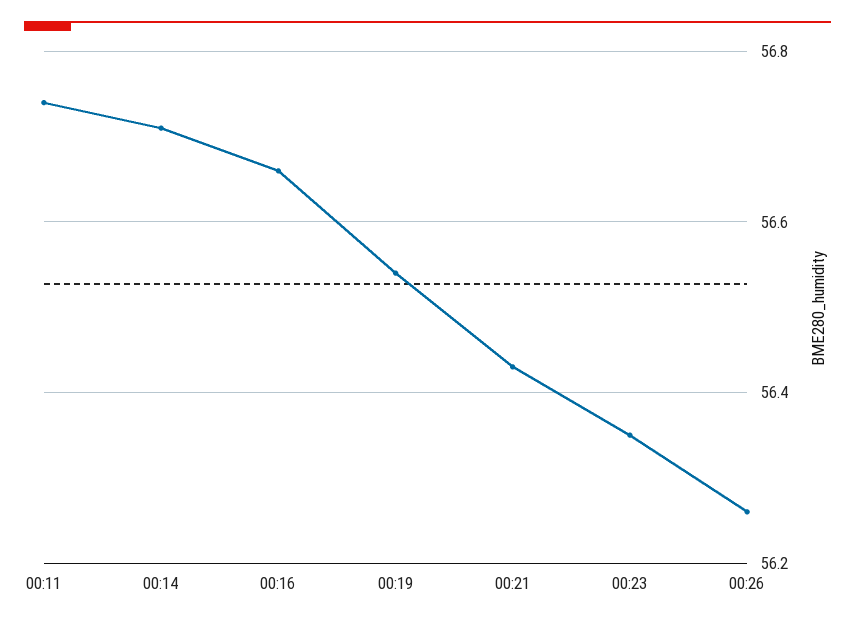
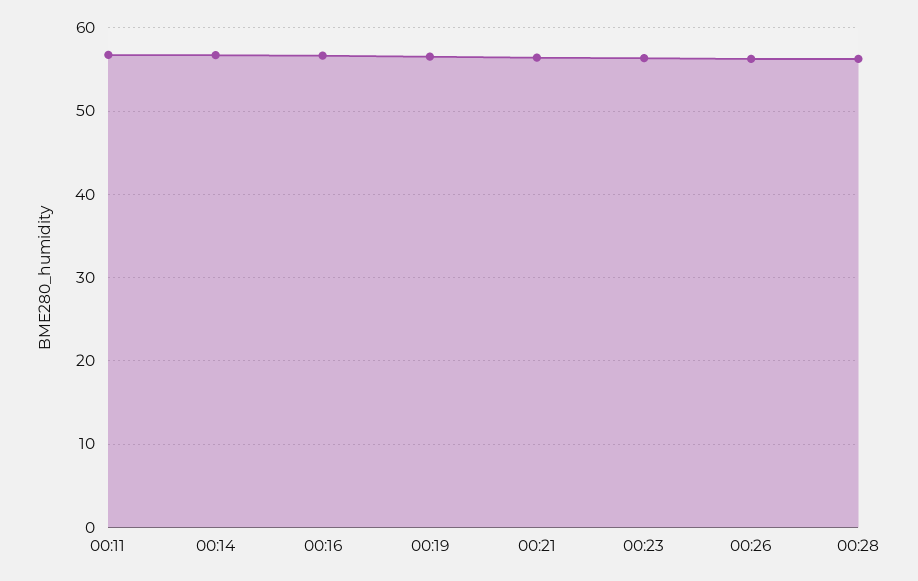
00:28: none -> 56

